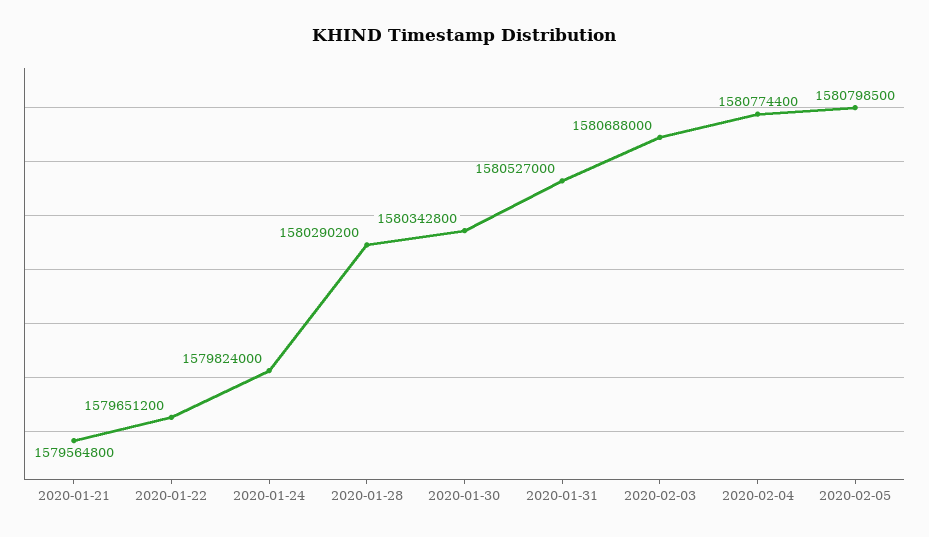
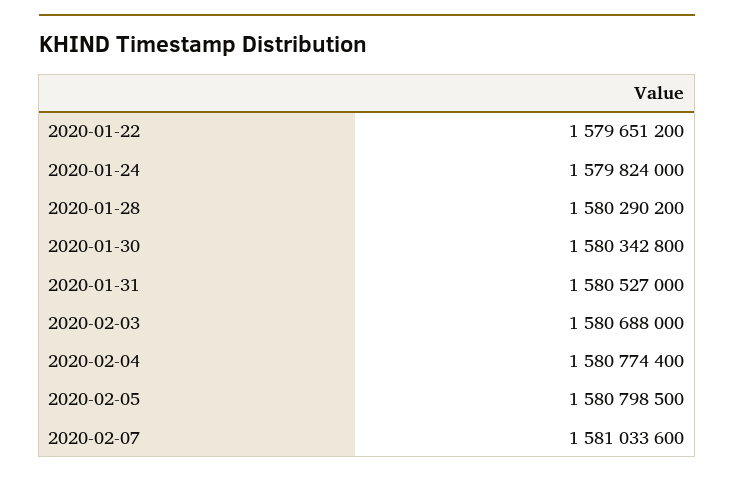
2020-01-21: 1579564800 -> none
2020-02-07: none -> 1581033600

